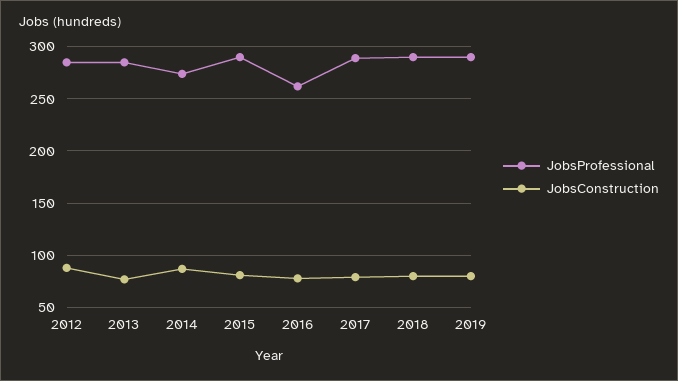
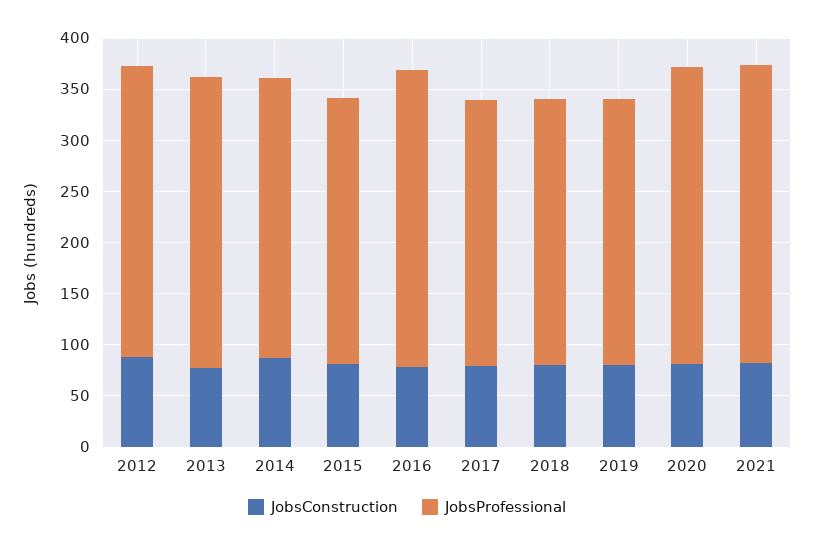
JobsProfessional, 2015: 290 -> 260
JobsProfessional, 2016: 260 -> 290
JobsProfessional, 2017: 290 -> 260
JobsProfessional, 2018: 290 -> 260
JobsProfessional, 2019: 290 -> 260
JobsConstruction, 2020: none -> 80
JobsProfessional, 2020: none -> 290
JobsConstruction, 2021: none -> 80
JobsProfessional, 2021: none -> 290

